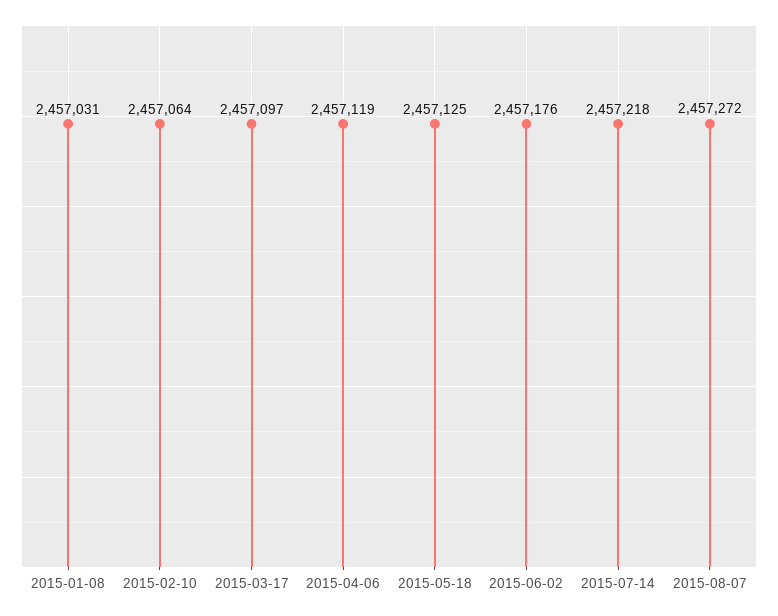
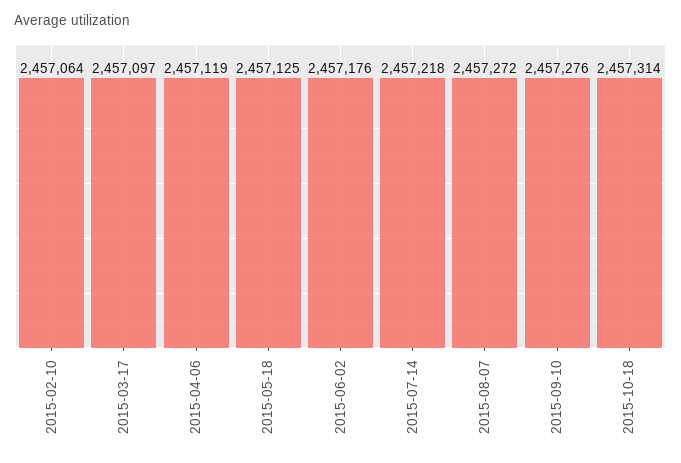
2015-01-08: 2457031 -> none
2015-09-10: none -> 2457276
2015-10-18: none -> 2457314

